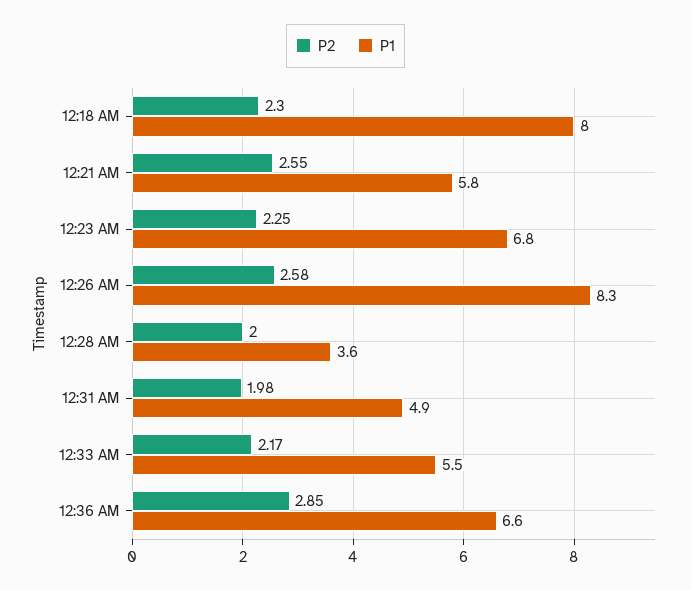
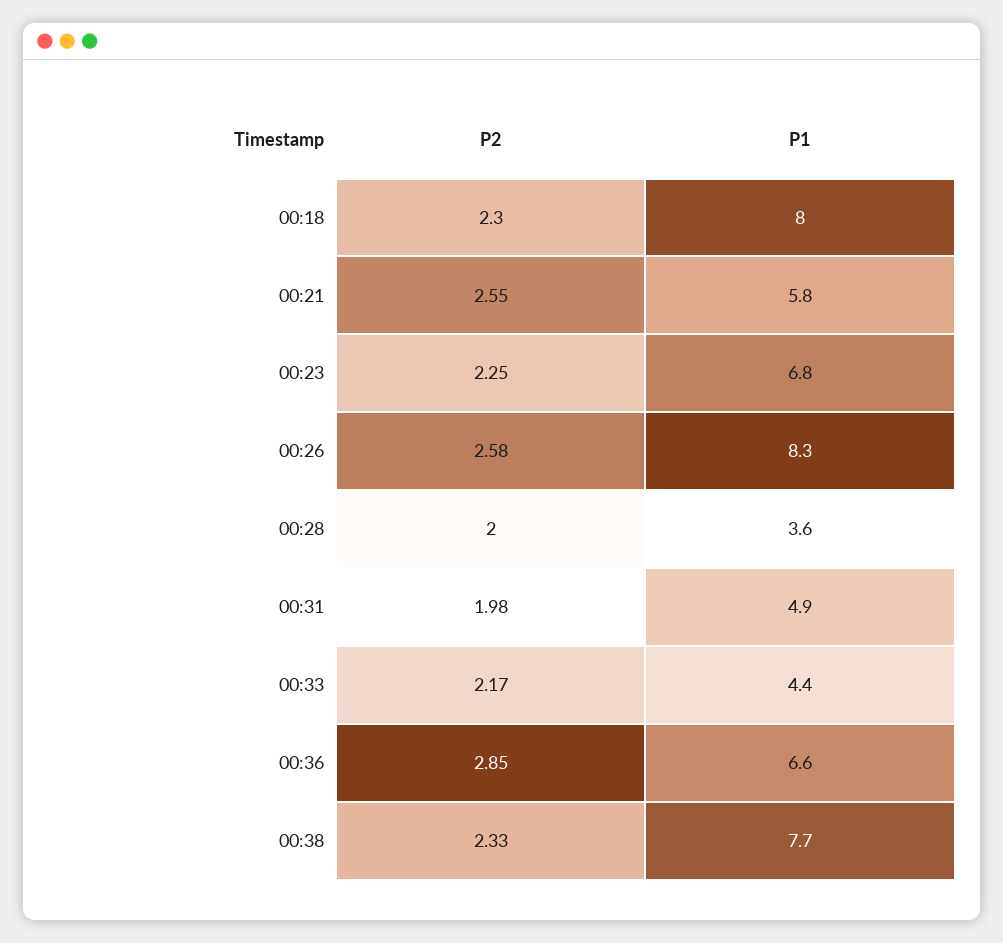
P1, 12:33 AM: 5.5 -> 4.4
P2, 00:38: none -> 2.33
P1, 00:38: none -> 7.7

